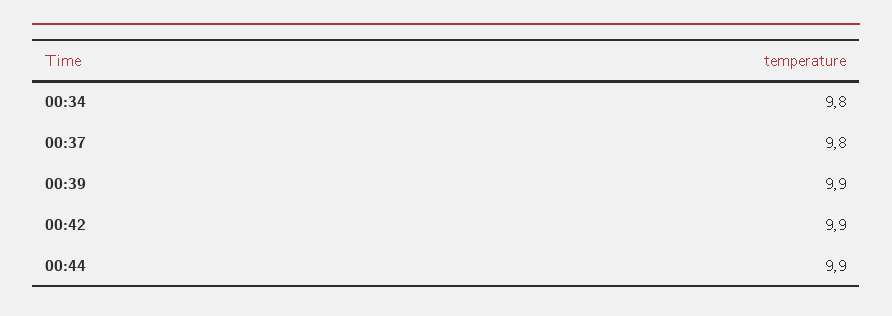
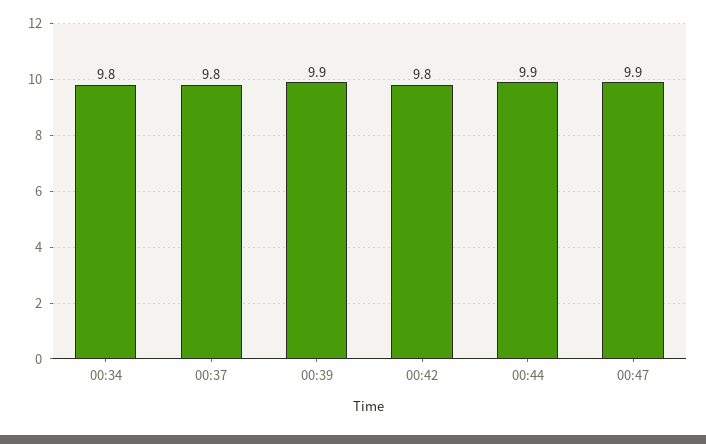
00:42: 9.9 -> 9.8
00:47: none -> 9.9

